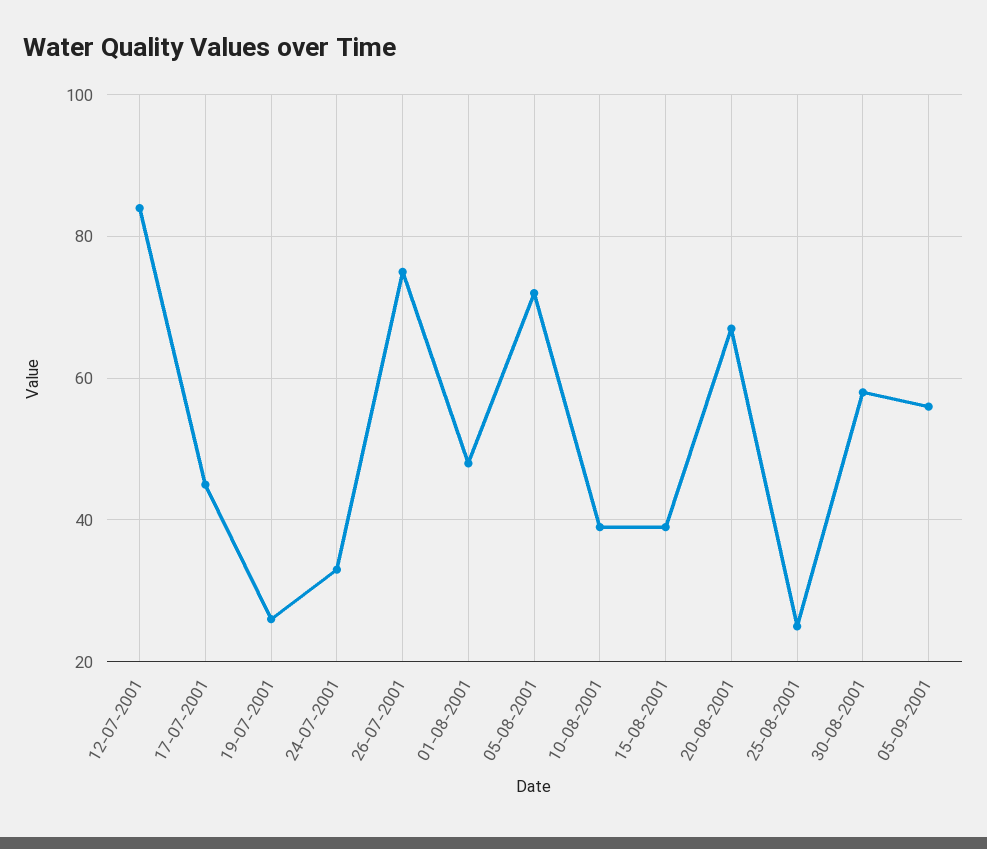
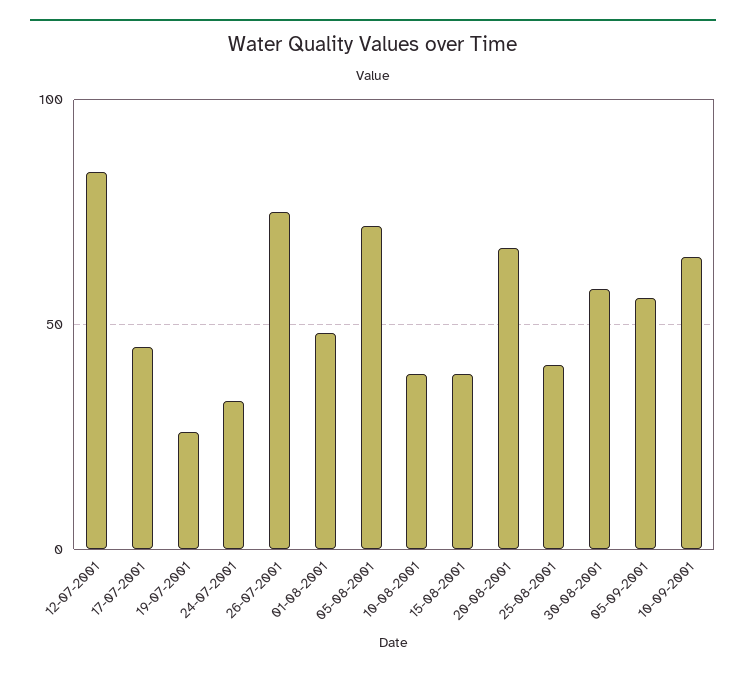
25-08-2001: 25 -> 40
10-09-2001: none -> 65

